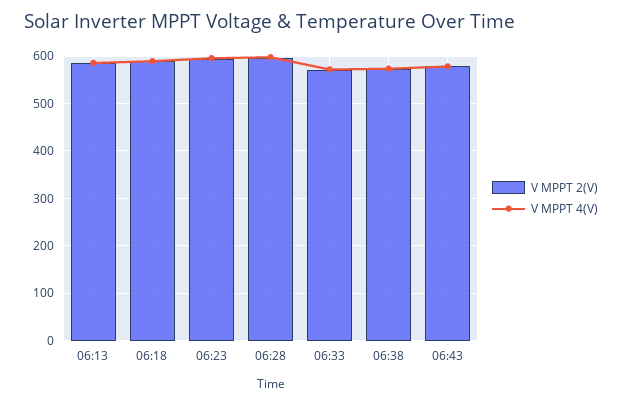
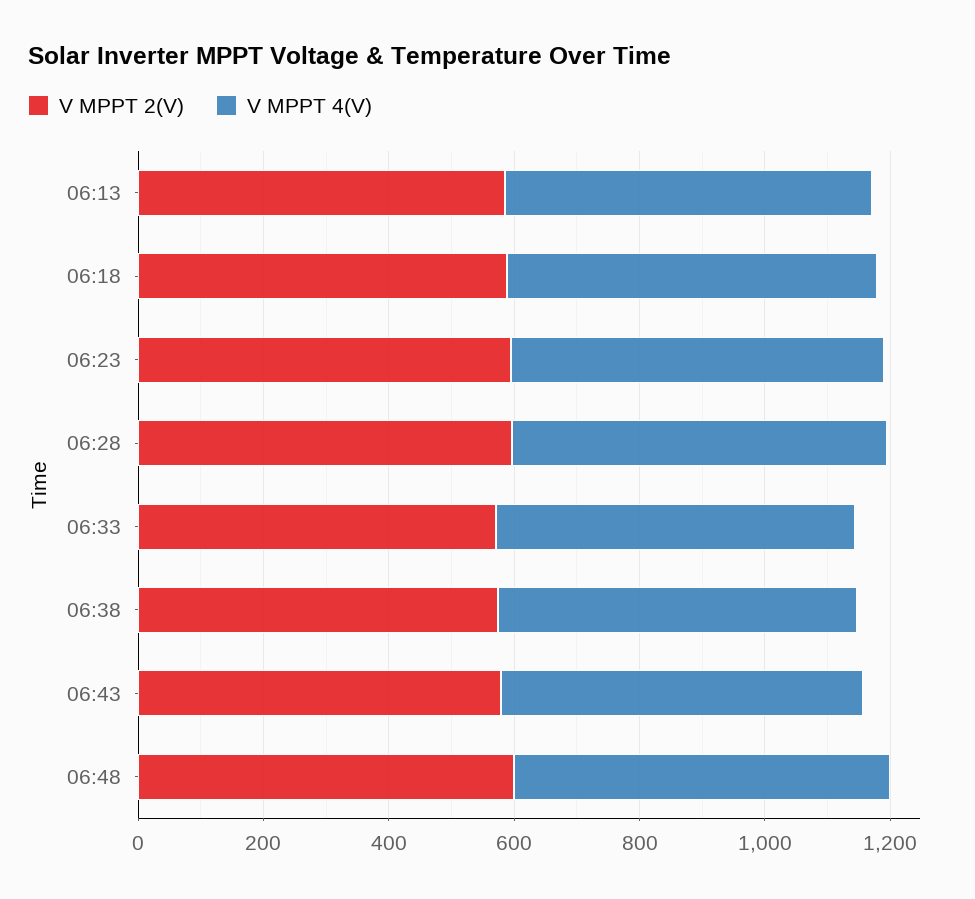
V MPPT 2(V), 06:48: none -> 600
V MPPT 4(V), 06:48: none -> 600

